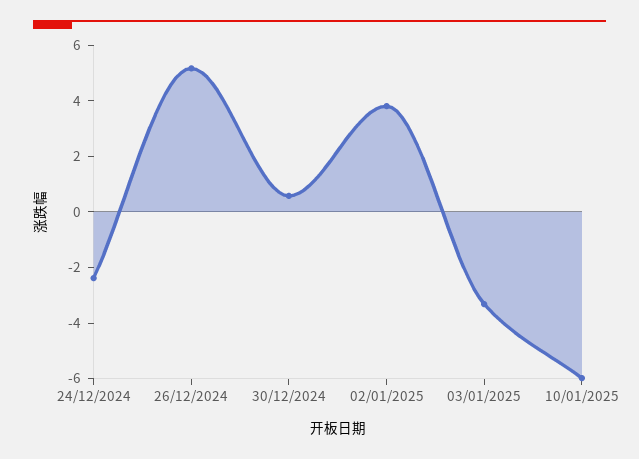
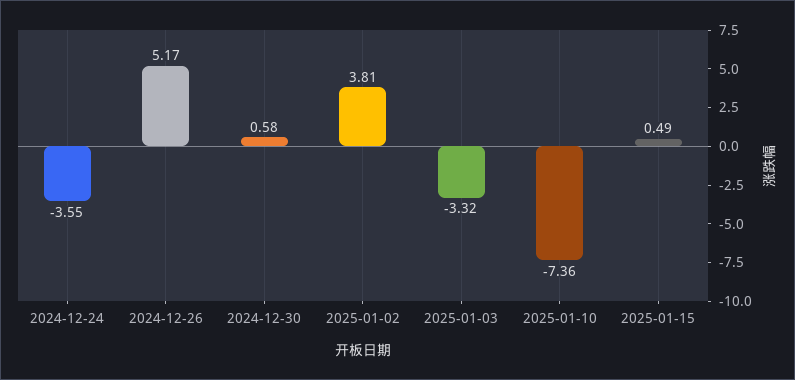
24/12/2024: -2.5 -> -3.55
10/01/2025: -6 -> -7.36
2025-01-15: none -> 0.49

